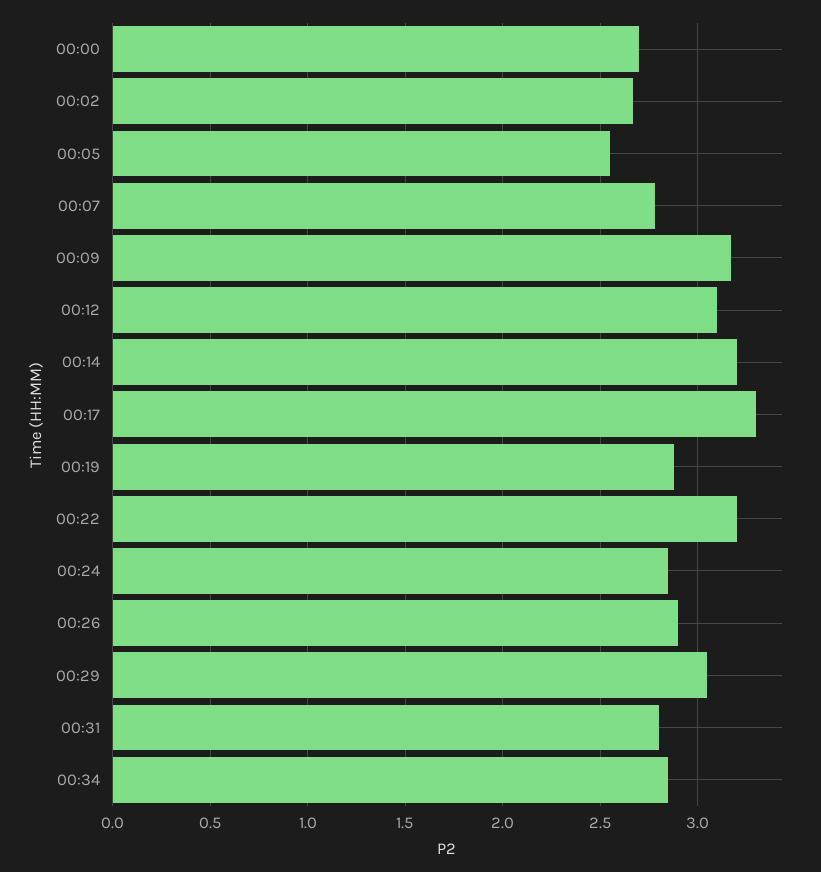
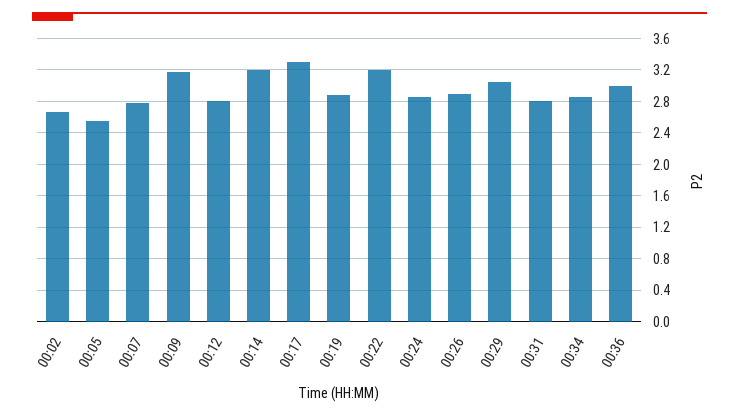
00:00: 2.7 -> none
00:12: 3.1 -> 2.8
00:36: none -> 3

